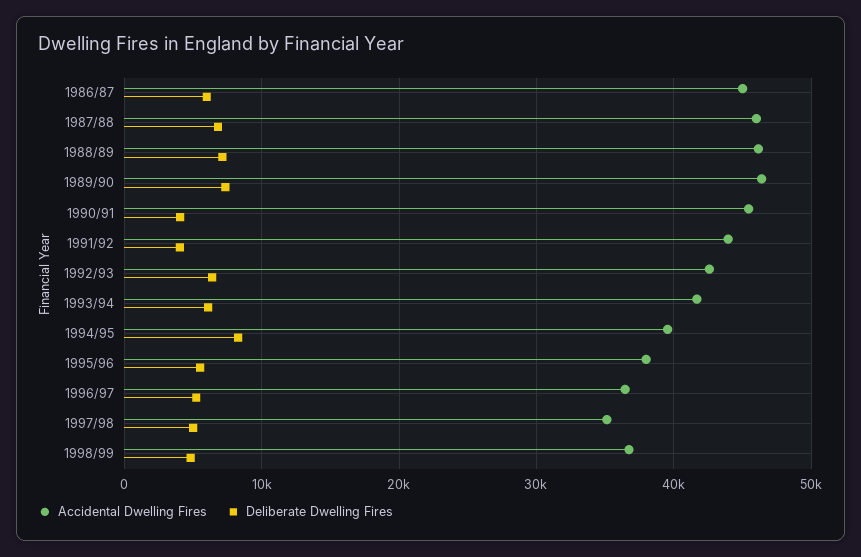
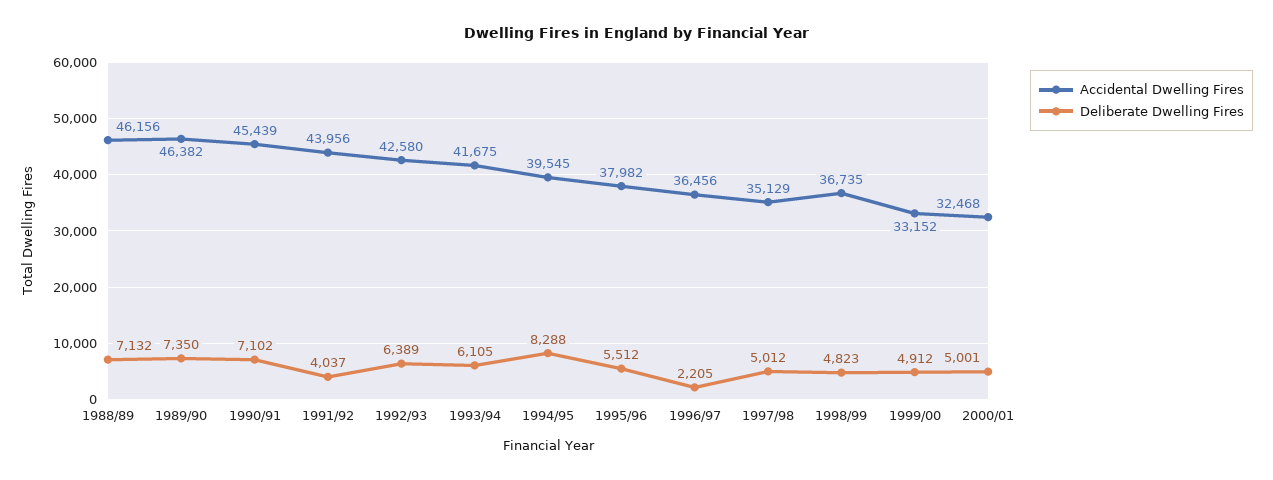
Accidental Dwelling Fires, 1986/87: 45000 -> none
Deliberate Dwelling Fires, 1986/87: 6000 -> none
Accidental Dwelling Fires, 1987/88: 46000 -> none
Deliberate Dwelling Fires, 1987/88: 7000 -> none
Deliberate Dwelling Fires, 1990/91: 4000 -> 7102
Deliberate Dwelling Fires, 1996/97: 5000 -> 2205
Accidental Dwelling Fires, 1999/00: none -> 33152
Deliberate Dwelling Fires, 1999/00: none -> 4912
Accidental Dwelling Fires, 2000/01: none -> 32468
Deliberate Dwelling Fires, 2000/01: none -> 5001

